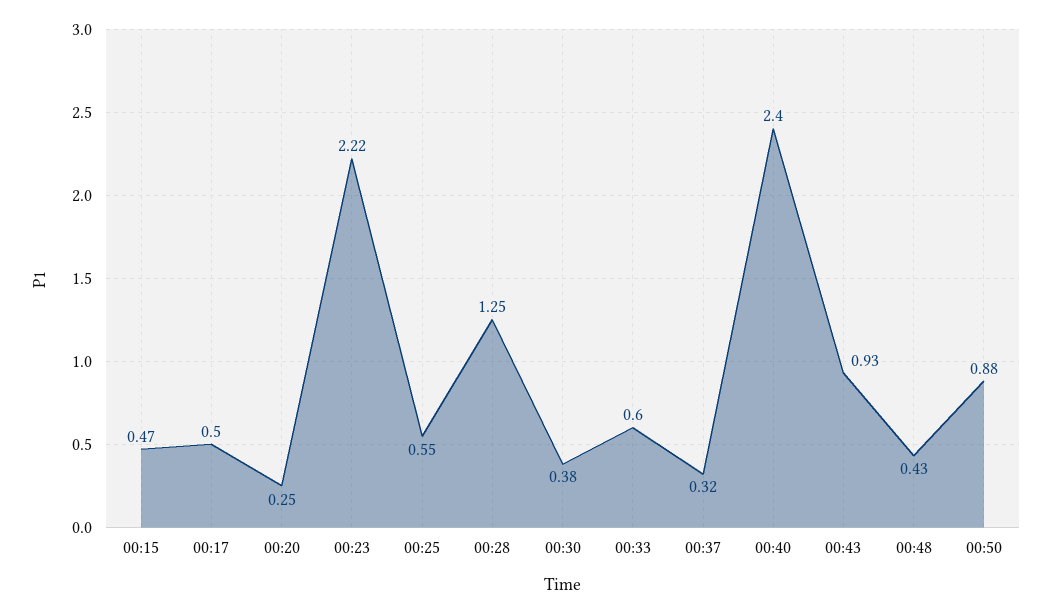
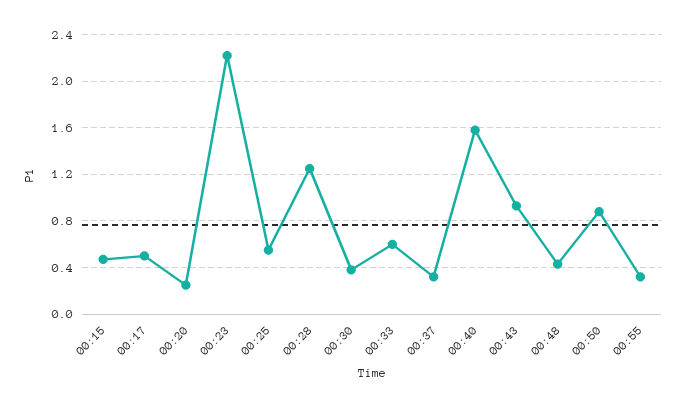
00:40: 2.4 -> 1.6
00:55: none -> 0.3

